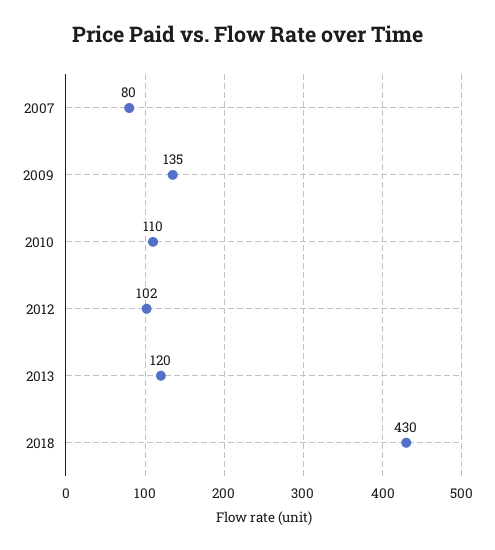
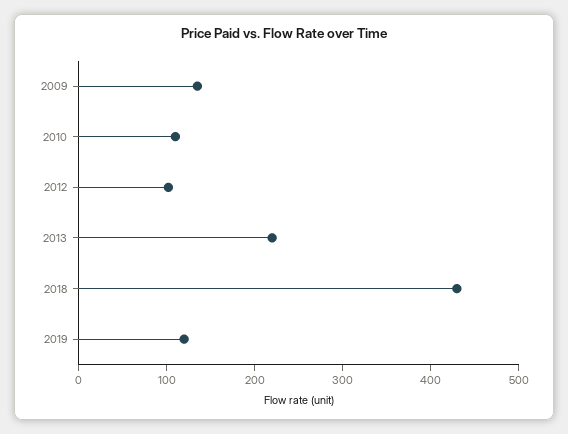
2007: 80 -> none
2013: 120 -> 220
2019: none -> 120

